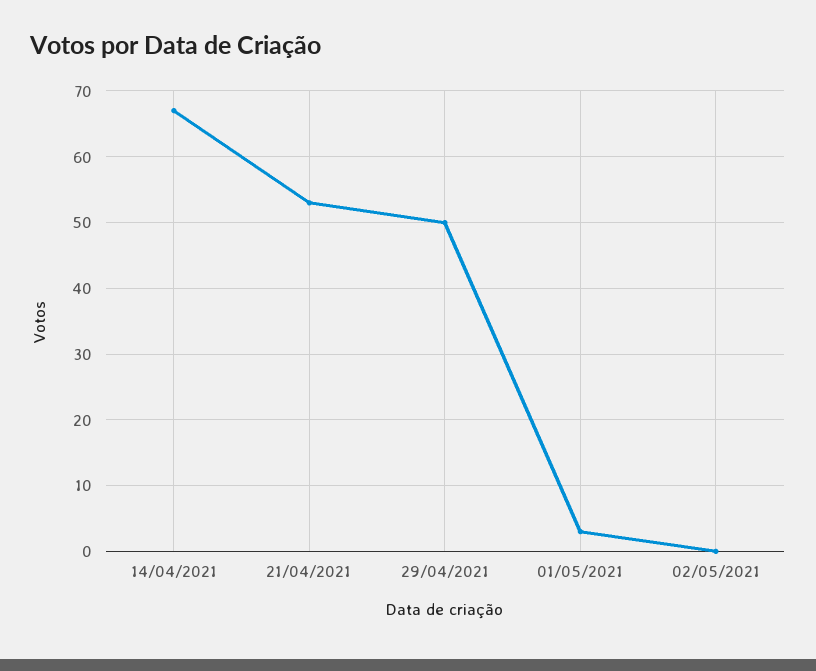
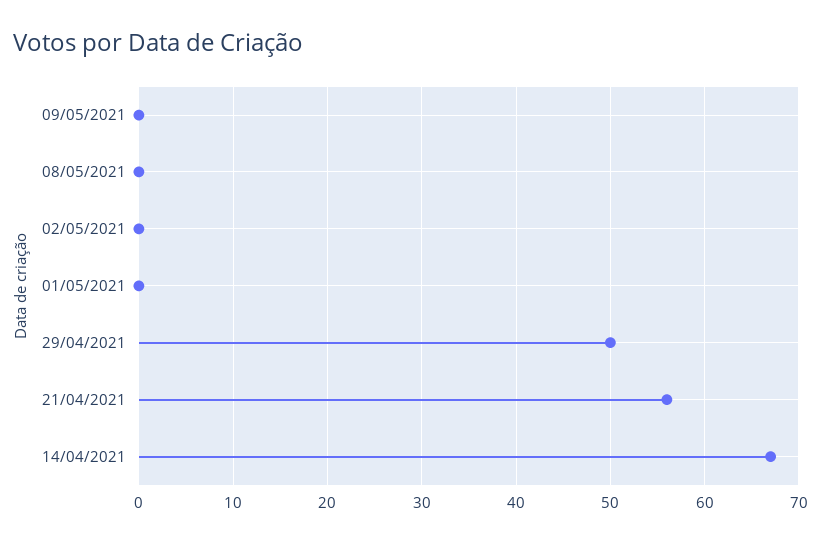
21/04/2021: 53 -> 56
01/05/2021: 3 -> 0
09/05/2021: none -> 0
08/05/2021: none -> 0

